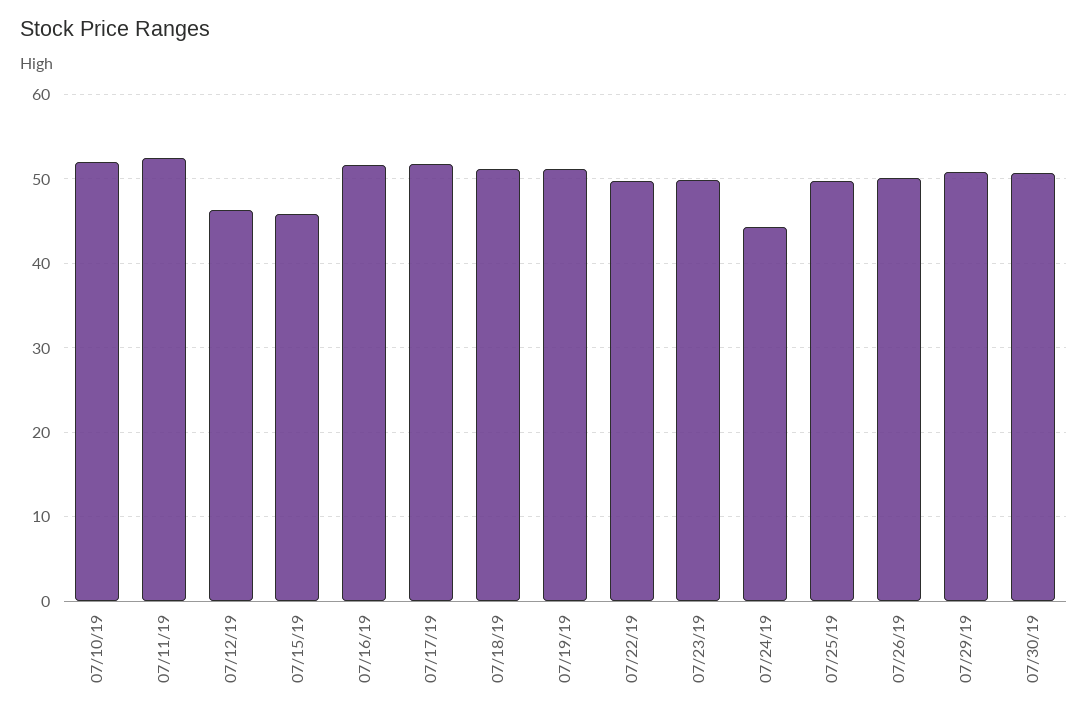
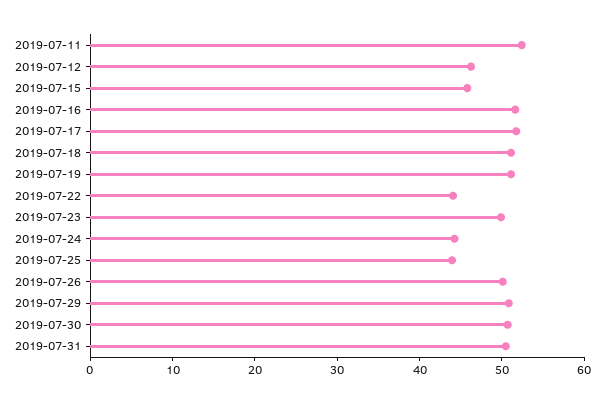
07/10/19: 52 -> none
07/22/19: 50 -> 44
07/25/19: 50 -> 44
2019-07-31: none -> 50

